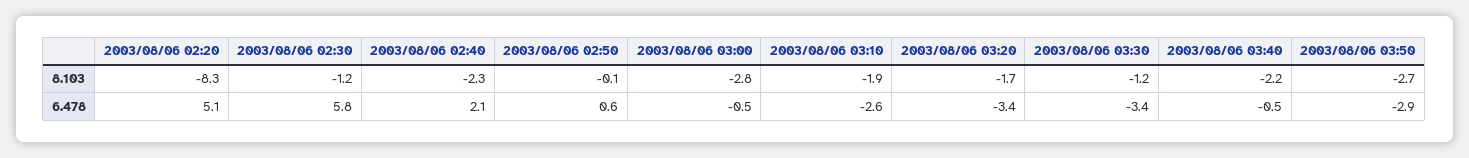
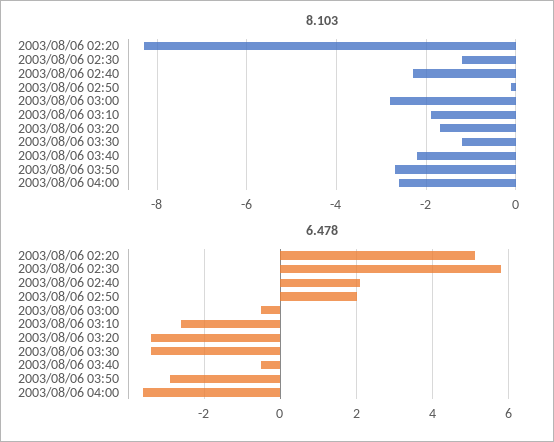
6.478, 2003/08/06 02:50: 0.6 -> 2
8.103, 2003/08/06 04:00: none -> -2.5
6.478, 2003/08/06 04:00: none -> -3.5

